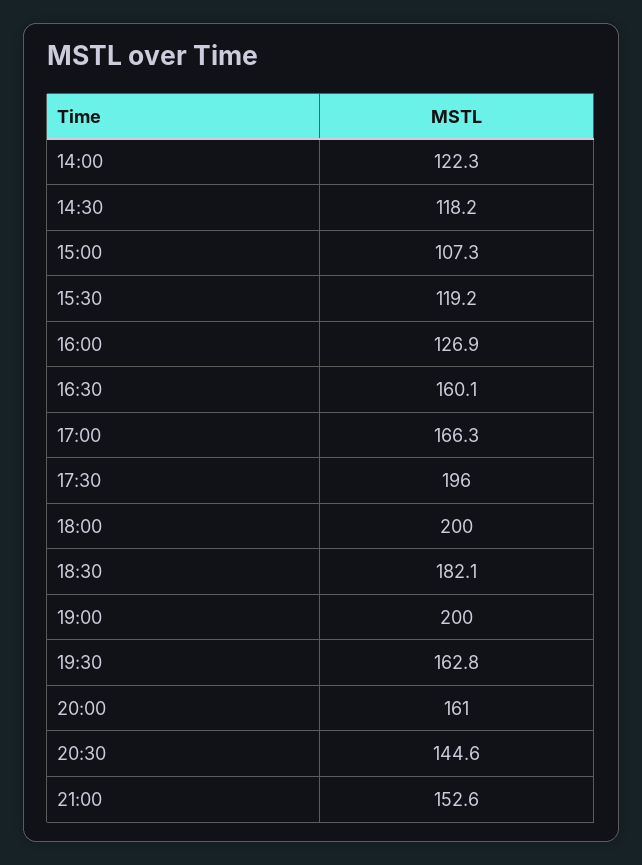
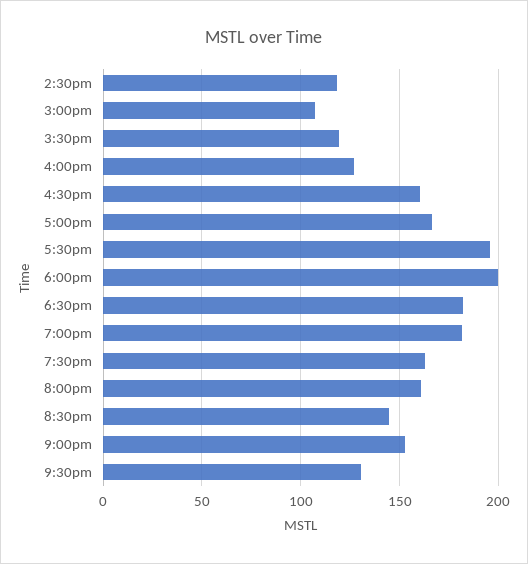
14:00: 122.3 -> none
19:00: 200 -> 180
9:30pm: none -> 130

